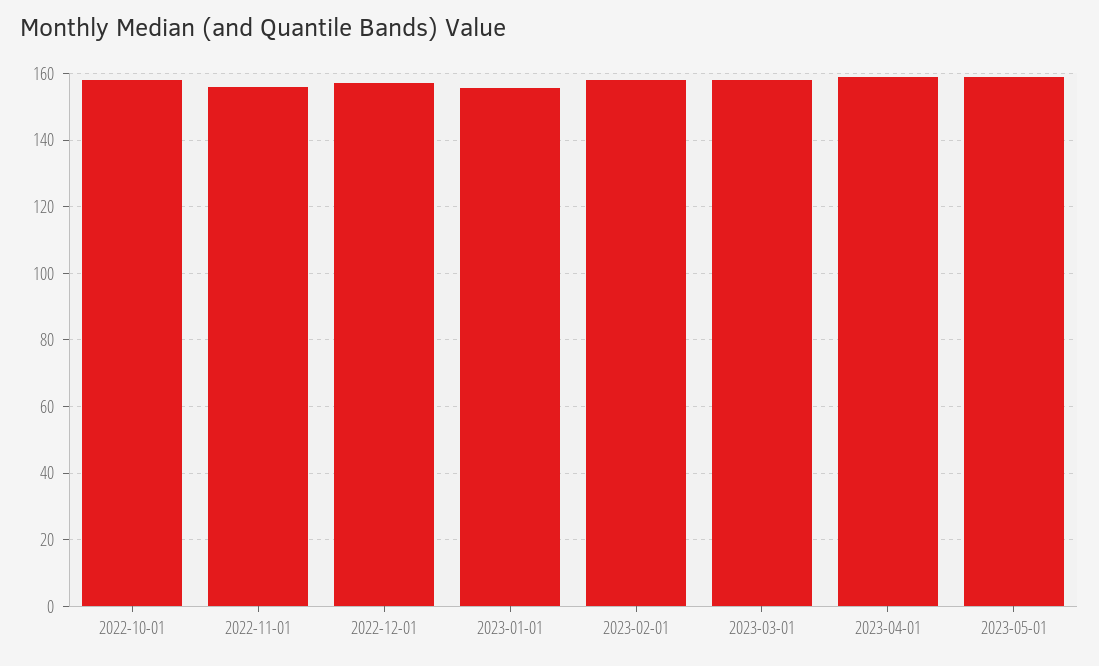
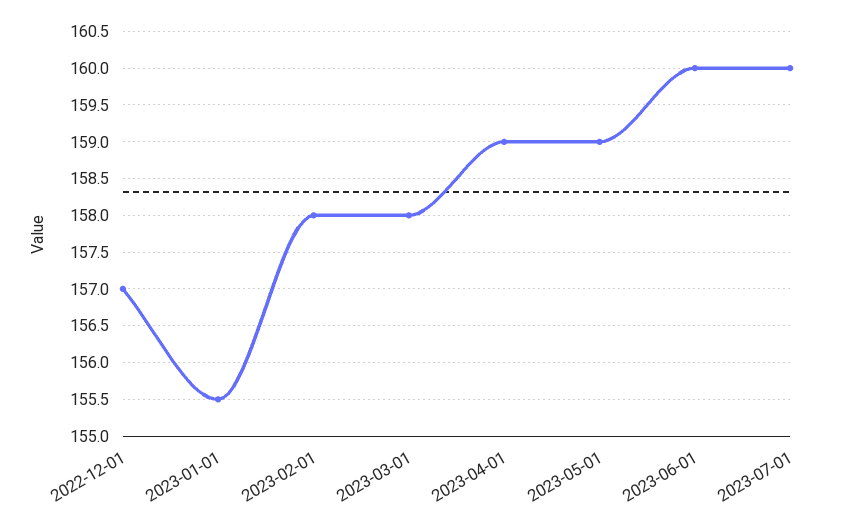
2022-10-01: 158 -> none
2022-11-01: 156 -> none
2023-06-01: none -> 160
2023-07-01: none -> 160

